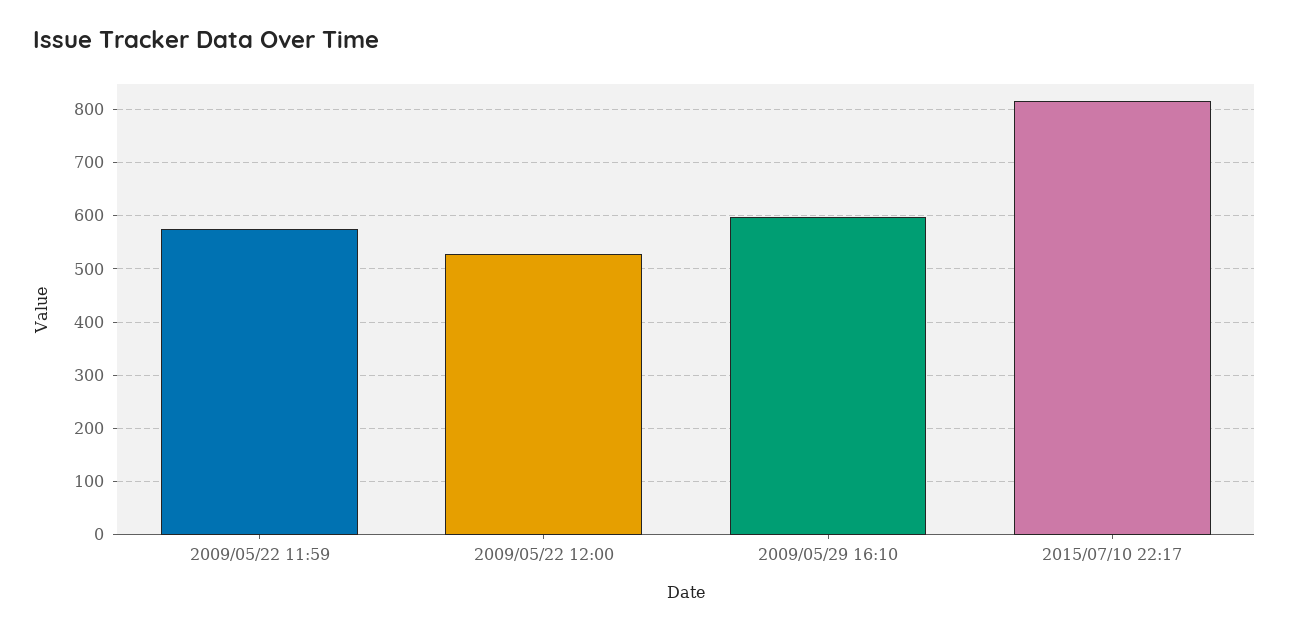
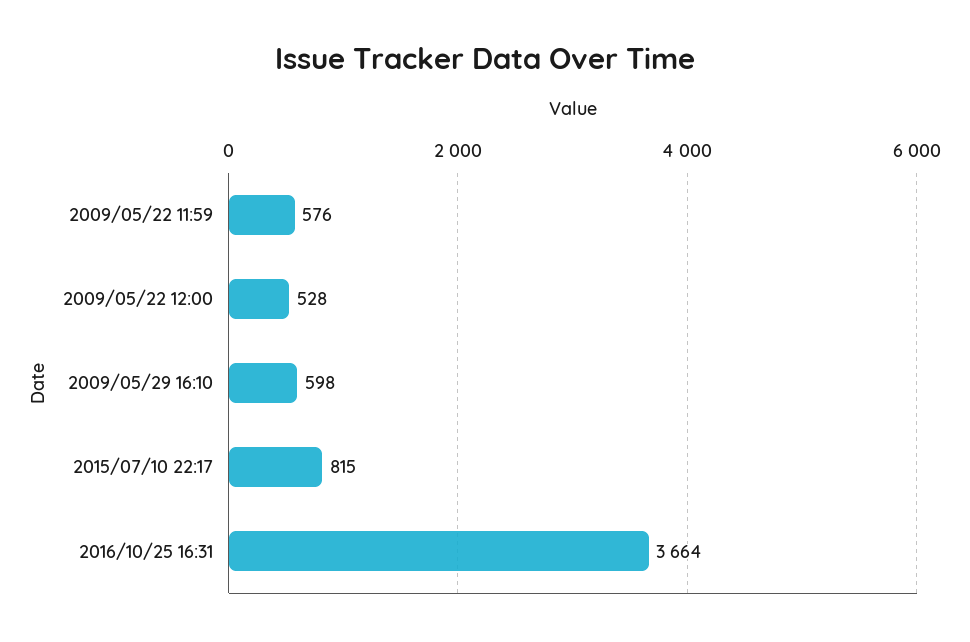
2016/10/25 16:31: none -> 3664

